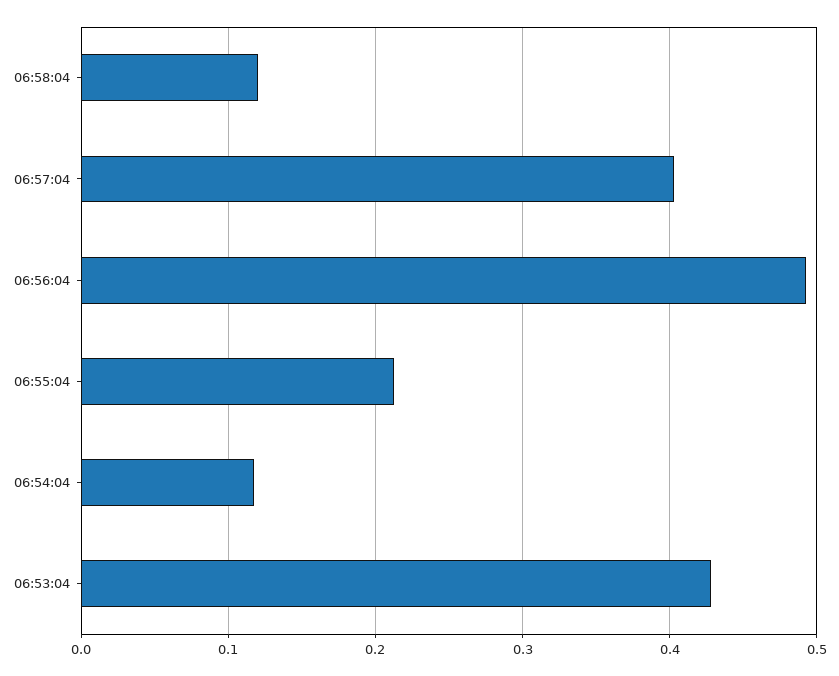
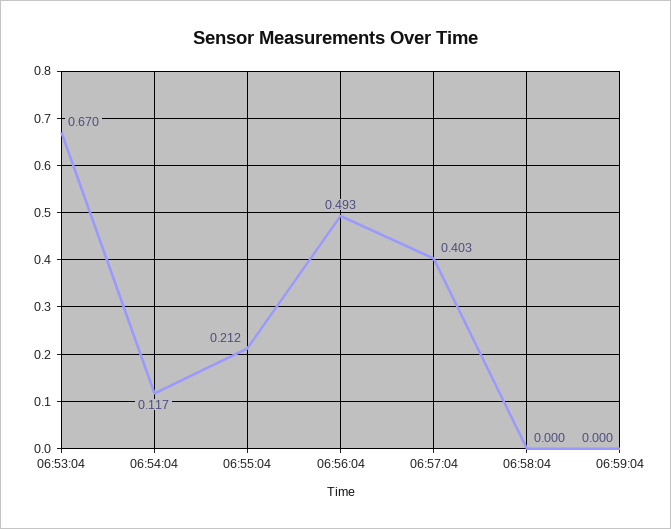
06:58:04: 0.12 -> 0
06:53:04: 0.43 -> 0.67
06:59:04: none -> 0

